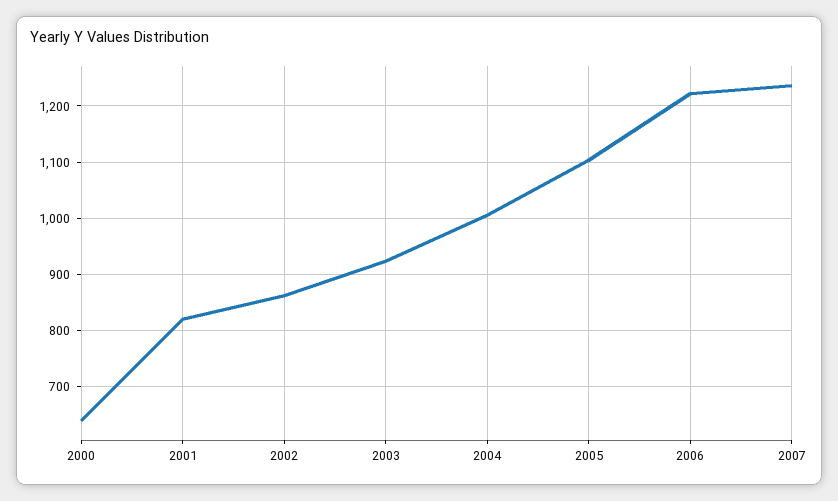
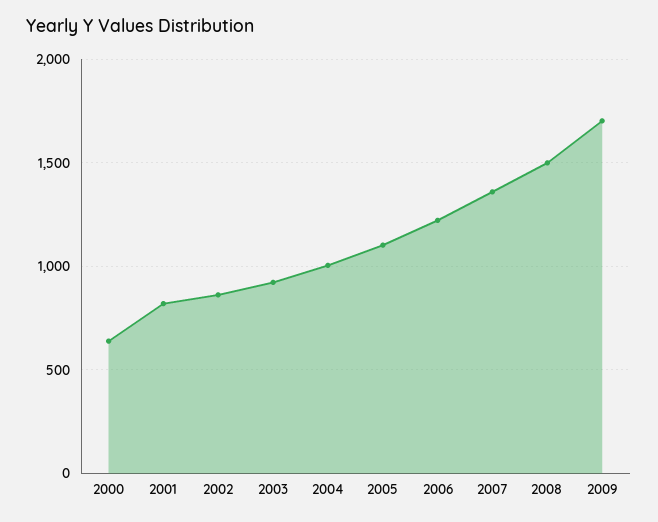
2007: 1240 -> 1350
2008: none -> 1500
2009: none -> 1700

